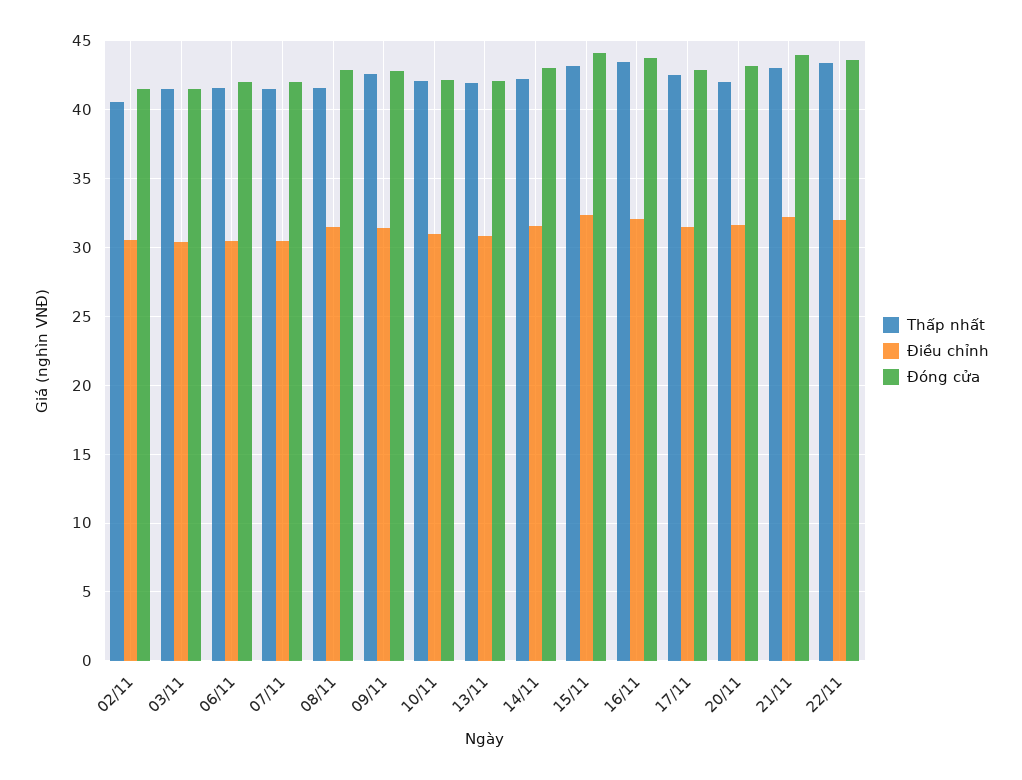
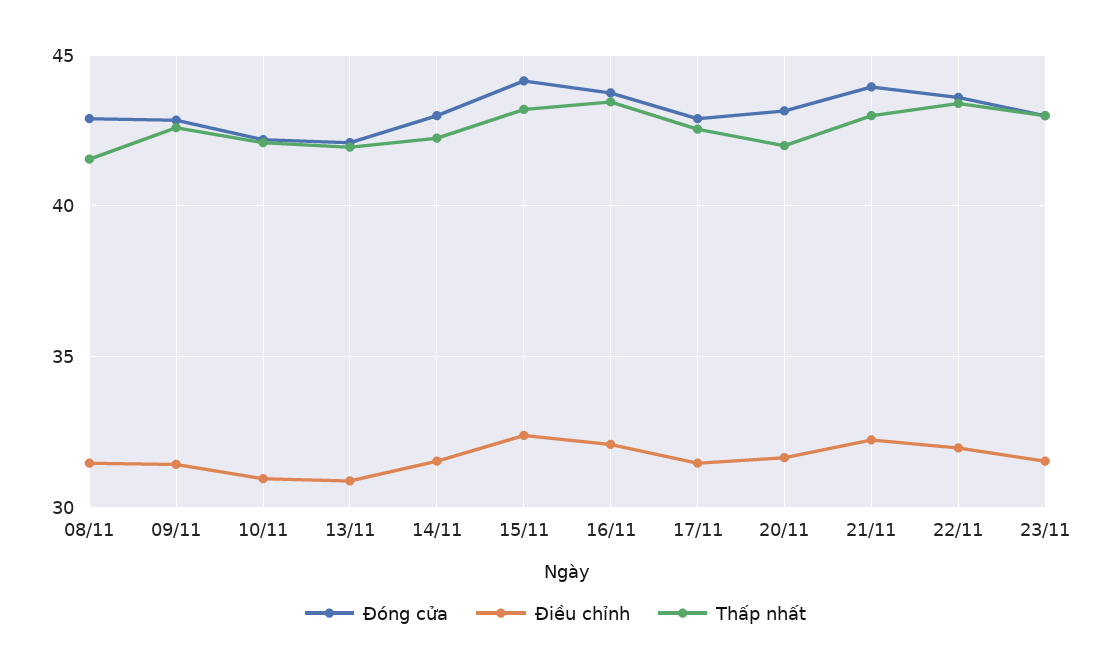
Thấp nhất, 02/11: 40.5 -> none
Điều chỉnh, 02/11: 30.5 -> none
Đóng cửa, 02/11: 41.5 -> none
Thấp nhất, 03/11: 41.5 -> none
Điều chỉnh, 03/11: 30.5 -> none
Đóng cửa, 03/11: 41.5 -> none
Thấp nhất, 06/11: 41.5 -> none
Điều chỉnh, 06/11: 30.5 -> none
Đóng cửa, 06/11: 42 -> none
Thấp nhất, 07/11: 41.5 -> none
Điều chỉnh, 07/11: 30.5 -> none
Đóng cửa, 07/11: 42 -> none
Đóng cửa, 23/11: none -> 43
Điều chỉnh, 23/11: none -> 31.5
Thấp nhất, 23/11: none -> 43

